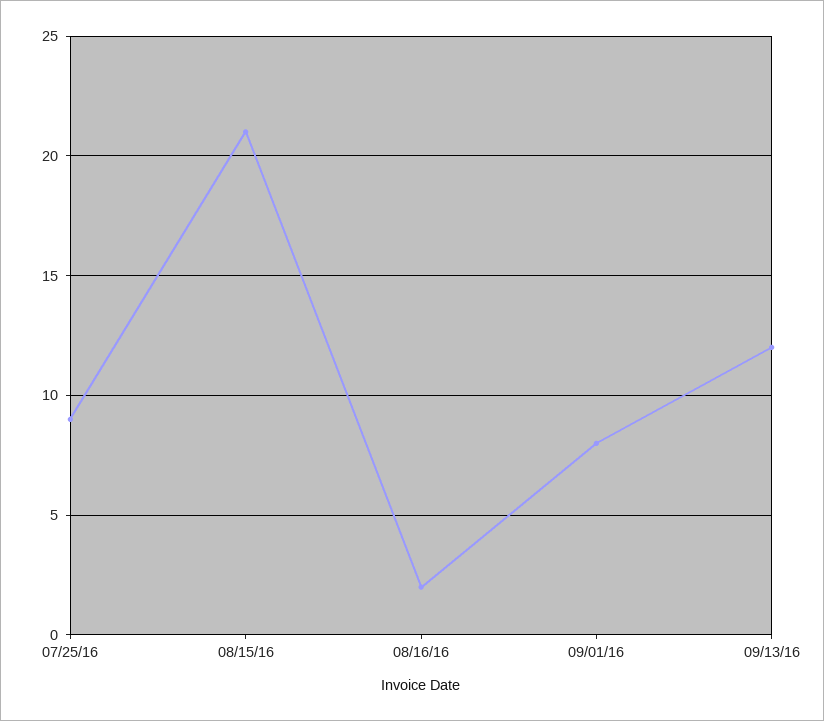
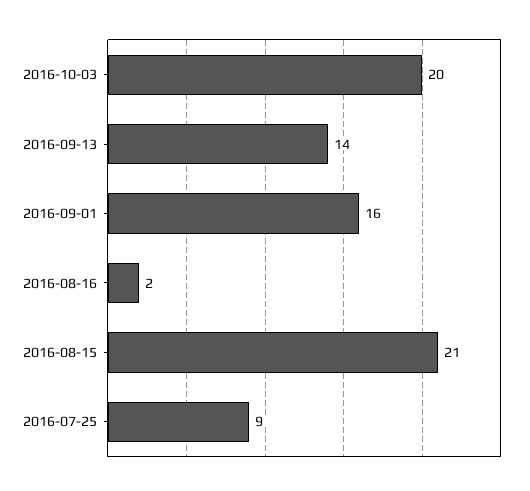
09/01/16: 8 -> 16
09/13/16: 12 -> 14
2016-10-03: none -> 20

